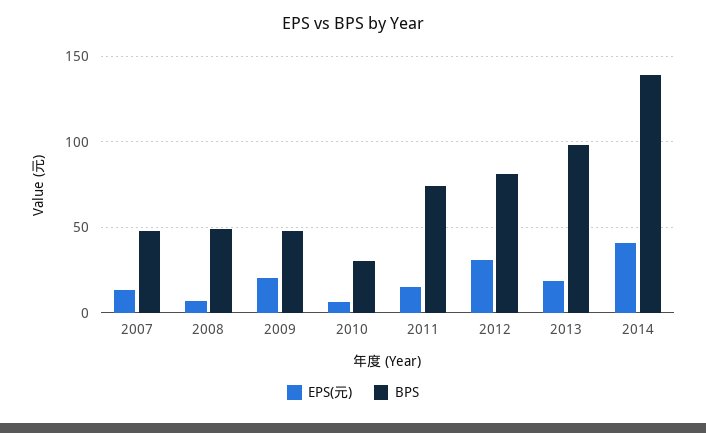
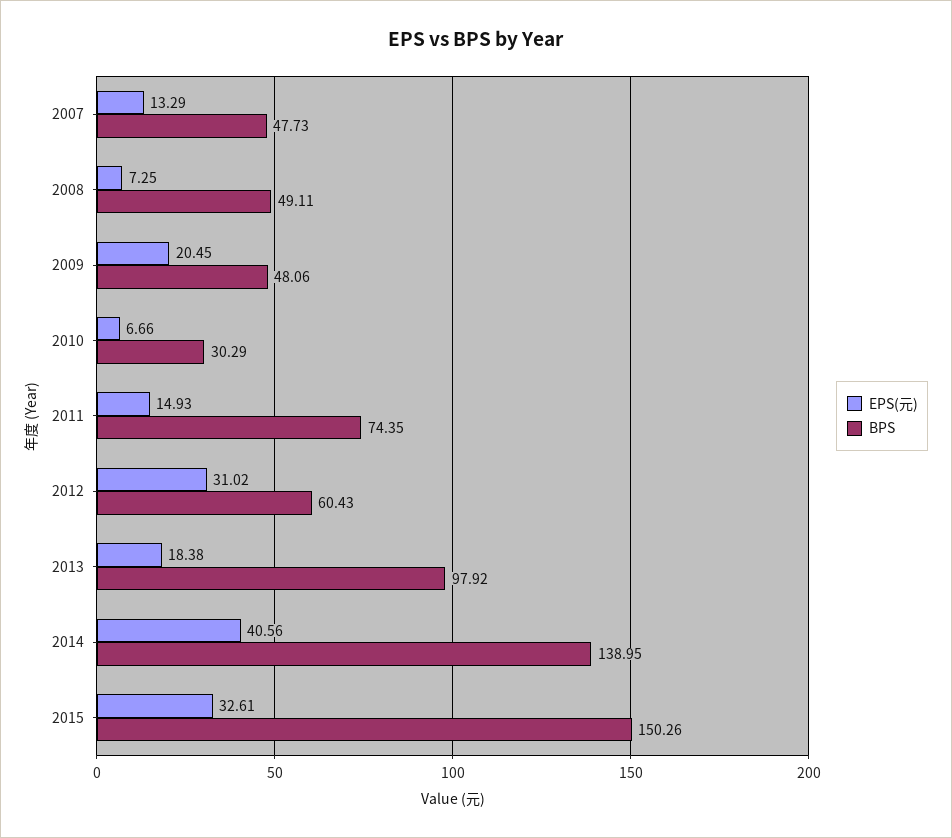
BPS, 2012: 80 -> 60.43
EPS(元), 2015: none -> 32.61
BPS, 2015: none -> 150.26

